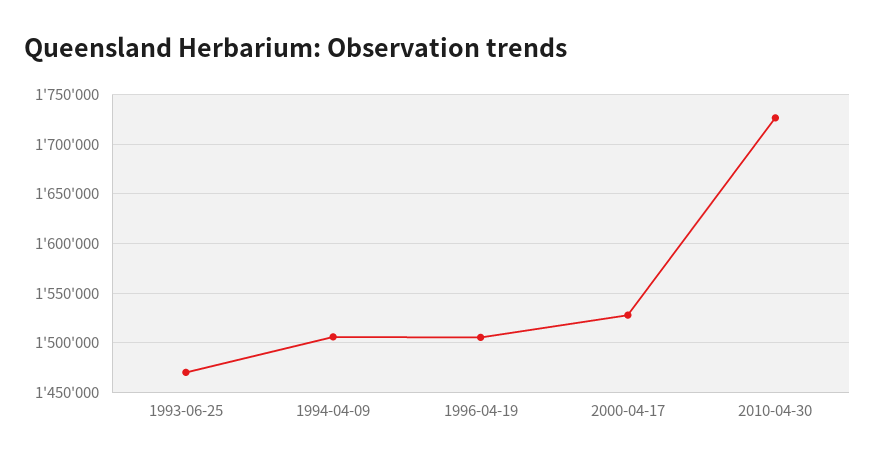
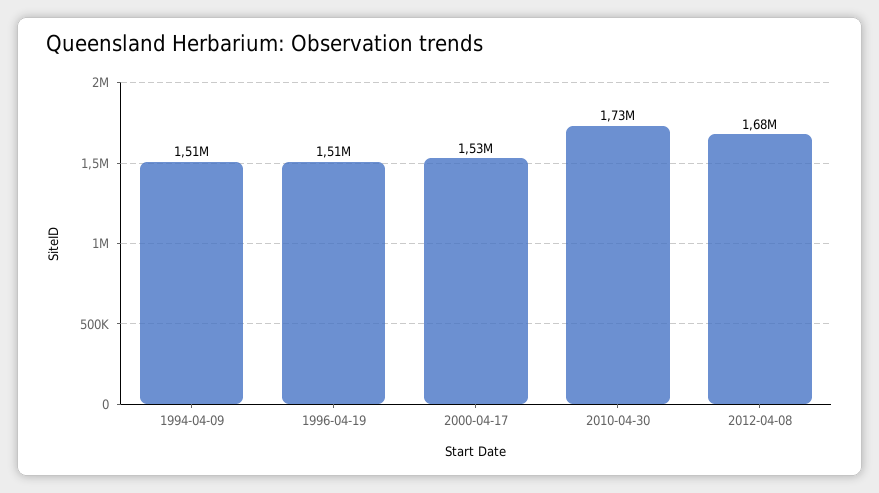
1993-06-25: 1470000 -> none
2012-04-08: none -> 1680000

